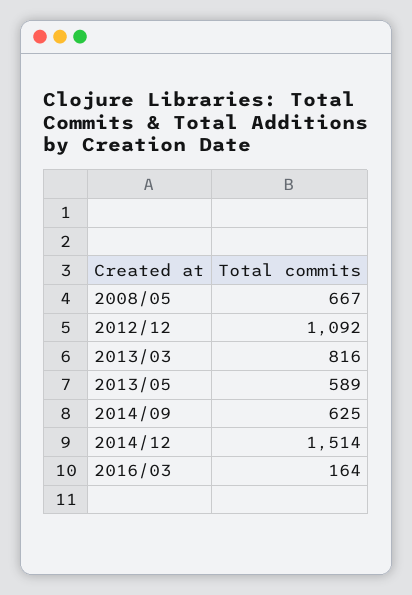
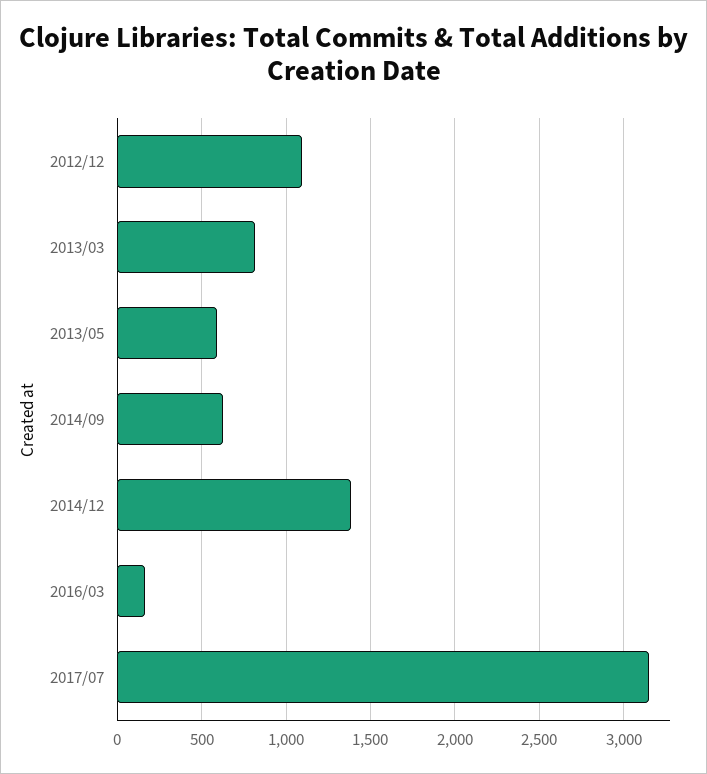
2008/05: 667 -> none
2014/12: 1514 -> 1400
2017/07: none -> 3150

